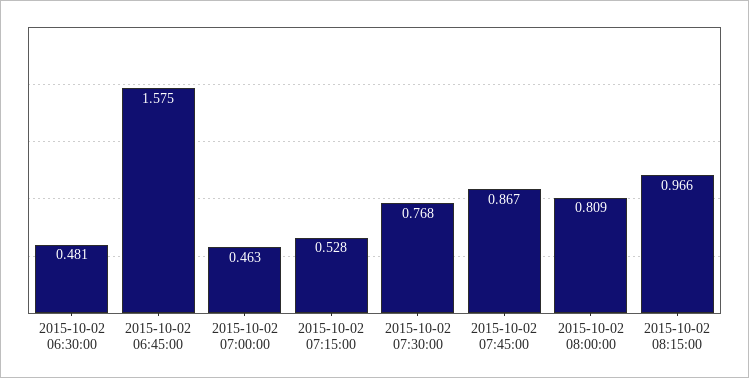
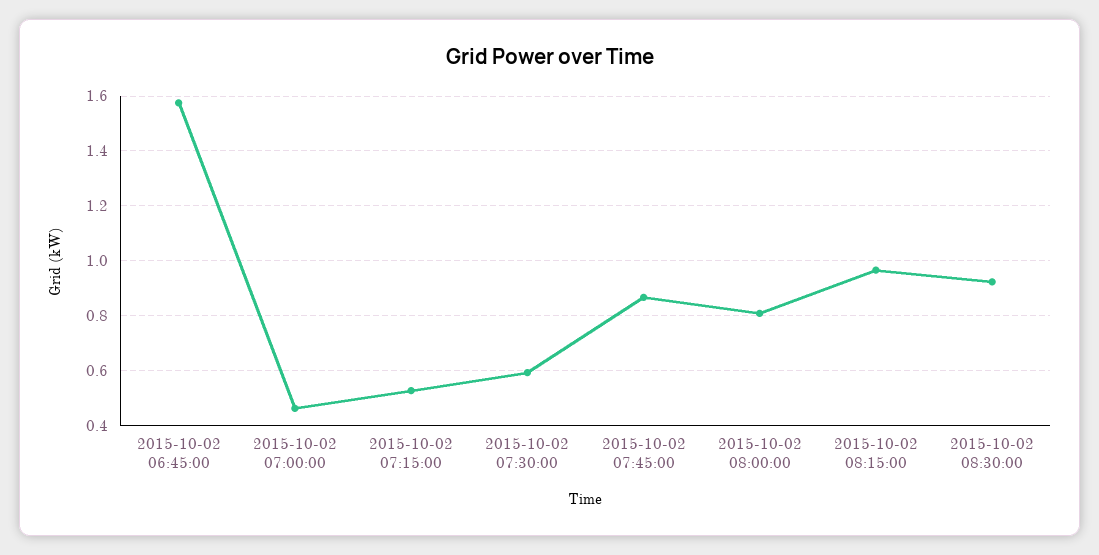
2015-10-02 06:30:00: 0.481 -> none
2015-10-02 07:30:00: 0.768 -> 0.6
2015-10-02 08:30:00: none -> 0.925

